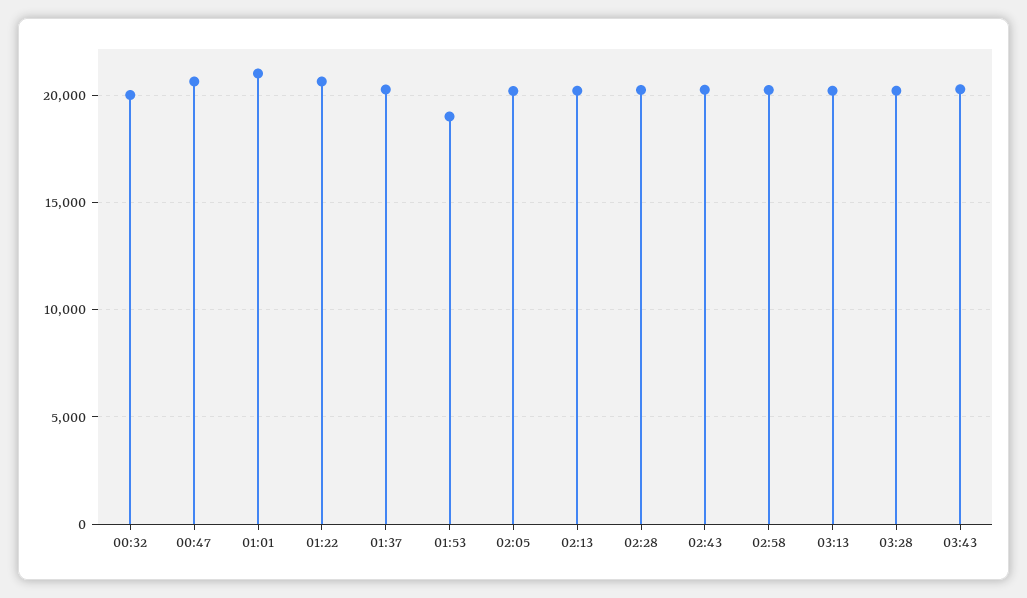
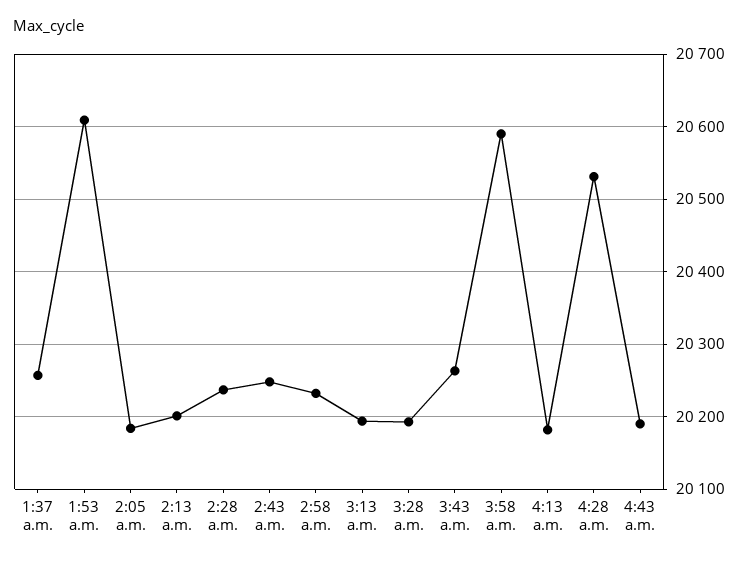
00:32: 20000 -> none
00:47: 20500 -> none
01:01: 21000 -> none
01:22: 20500 -> none
01:53: 19000 -> 20610
3:58 a.m.: none -> 20590
4:13 a.m.: none -> 20180
4:28 a.m.: none -> 20530
4:43 a.m.: none -> 20190

